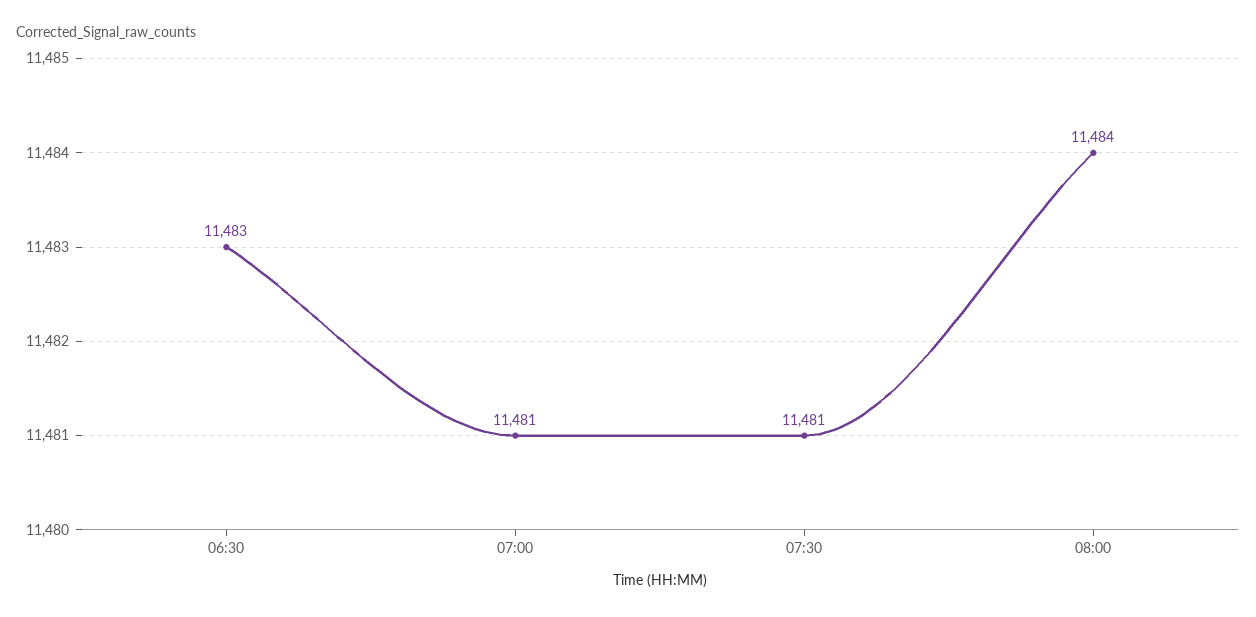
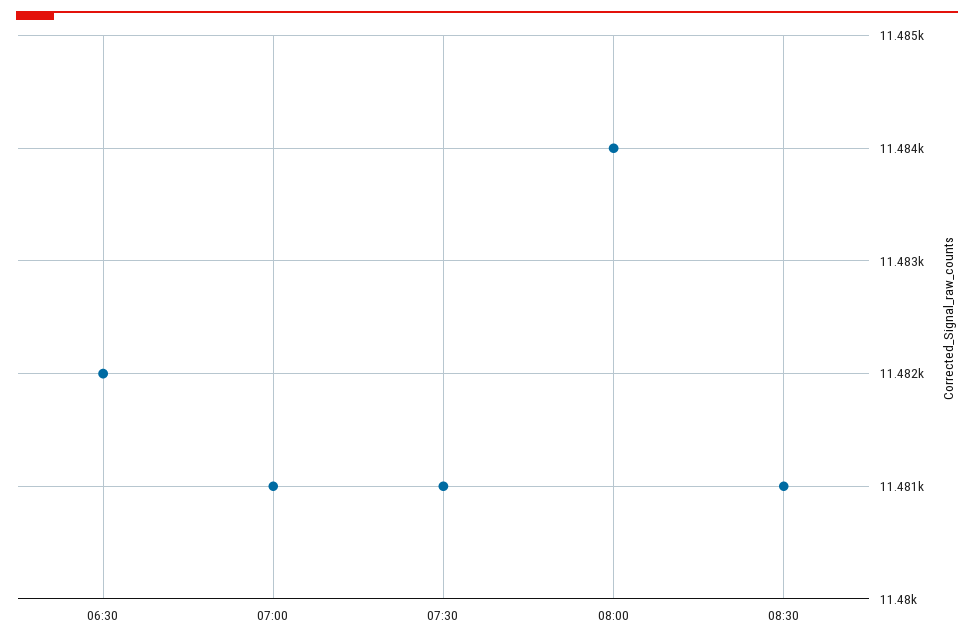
06:30: 11483 -> 11482
08:30: none -> 11481

